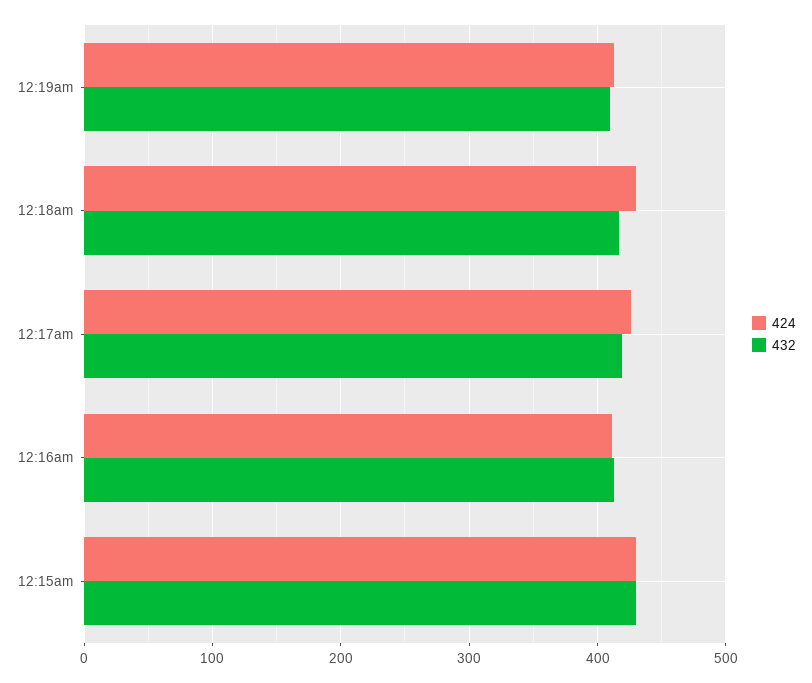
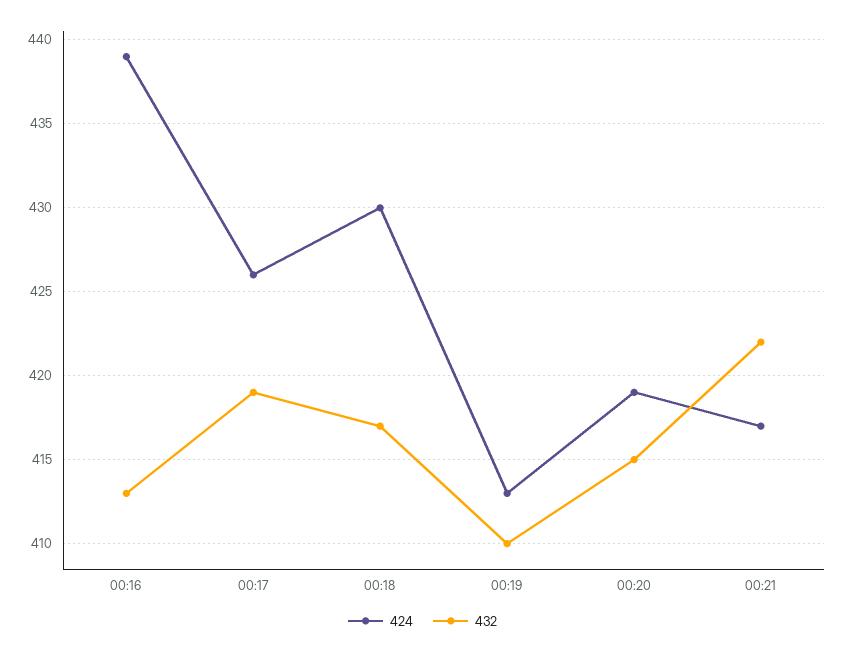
424, 12:16am: 410 -> 439
424, 12:15am: 430 -> none
432, 12:15am: 430 -> none
424, 00:20: none -> 419
432, 00:20: none -> 415
424, 00:21: none -> 417
432, 00:21: none -> 422

